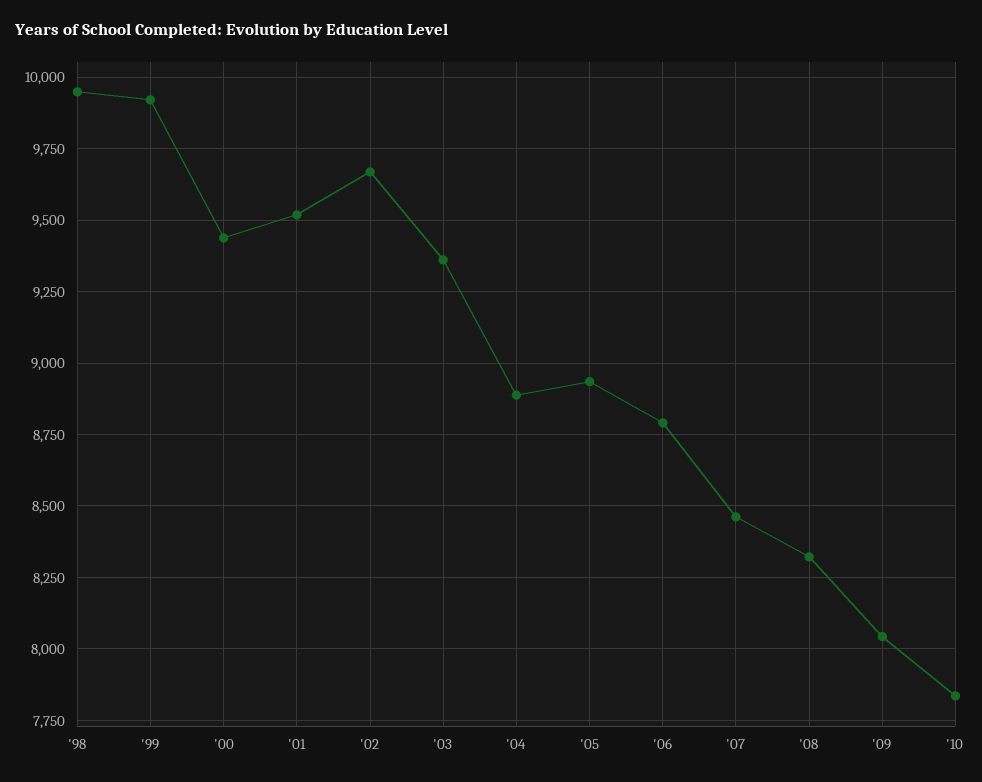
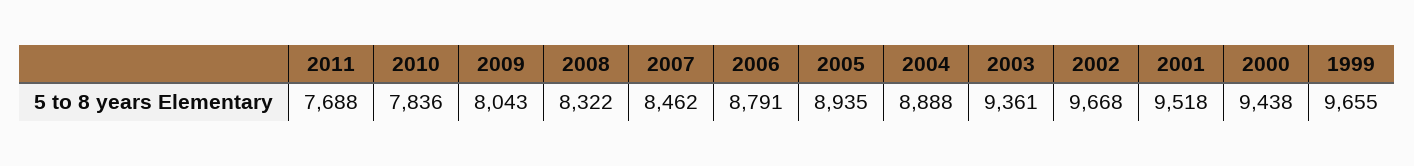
'98: 9950 -> none
'99: 9925 -> 9655
2011: none -> 7688

